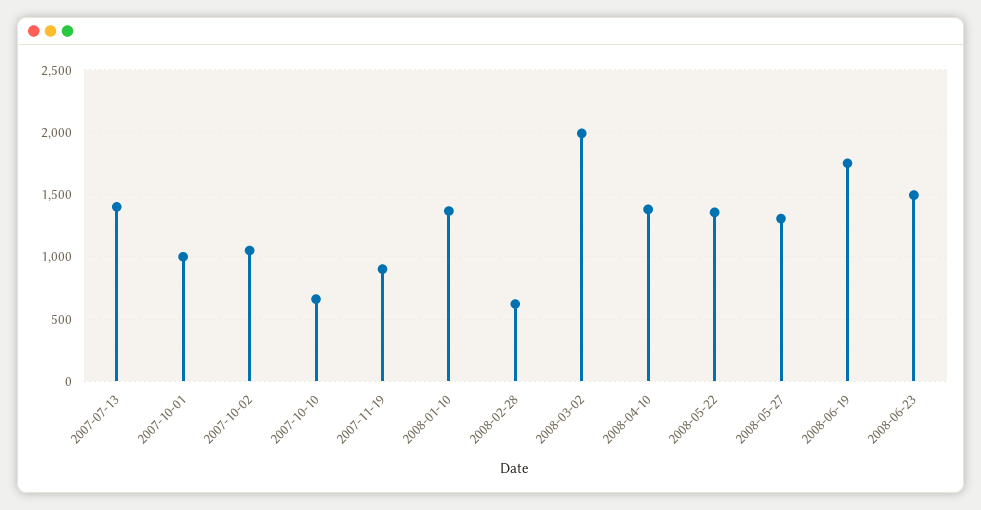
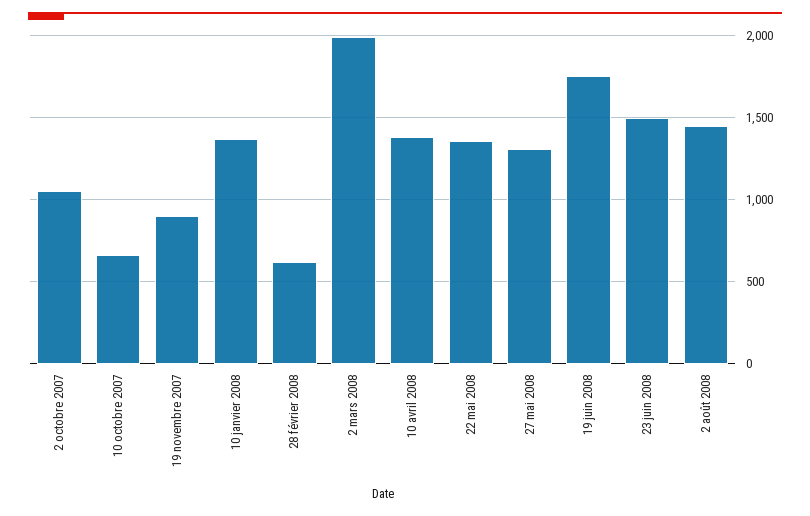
2007-07-13: 1400 -> none
2007-10-01: 1000 -> none
2 août 2008: none -> 1450

